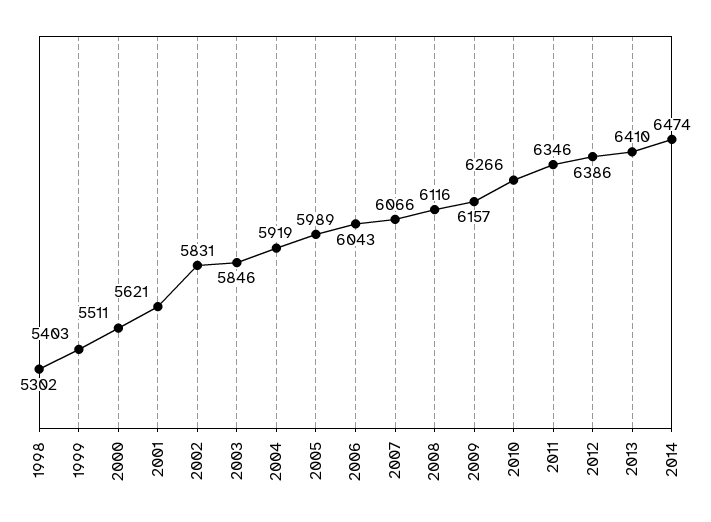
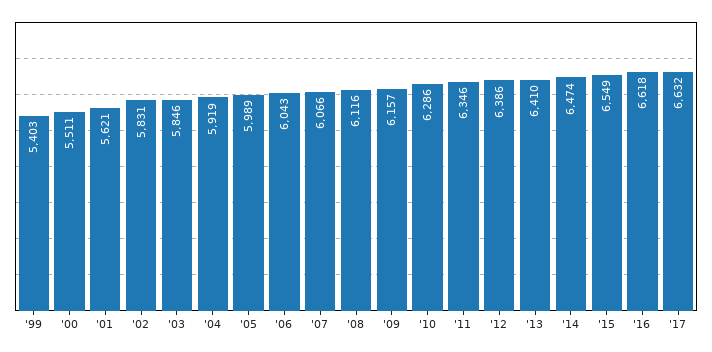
1998: 5302 -> none
2010: 6266 -> 6286
'15: none -> 6549
'16: none -> 6618
'17: none -> 6632

